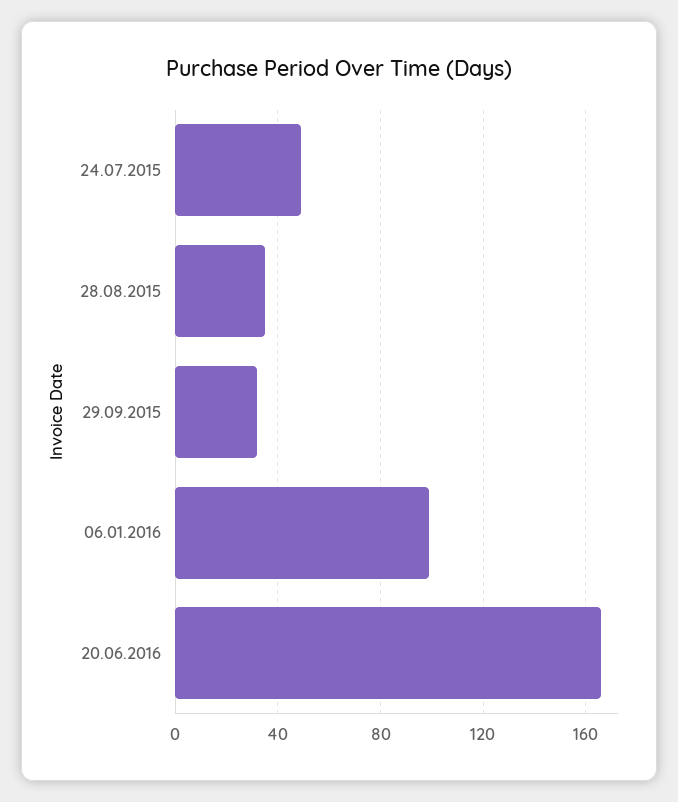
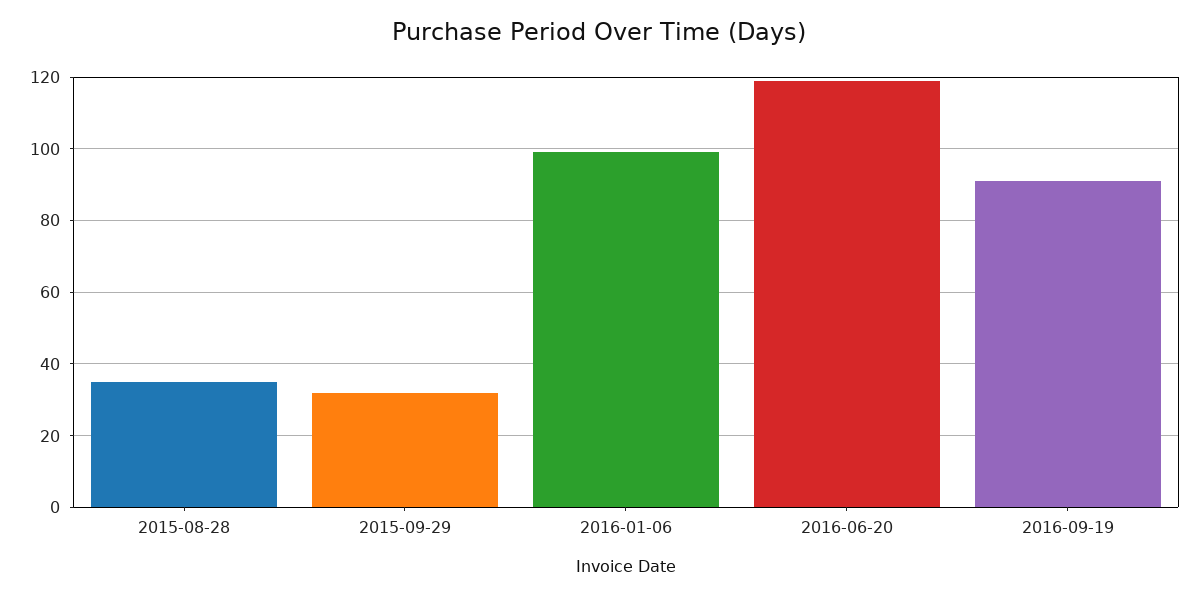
24.07.2015: 50 -> none
20.06.2016: 165 -> 120
2016-09-19: none -> 90

